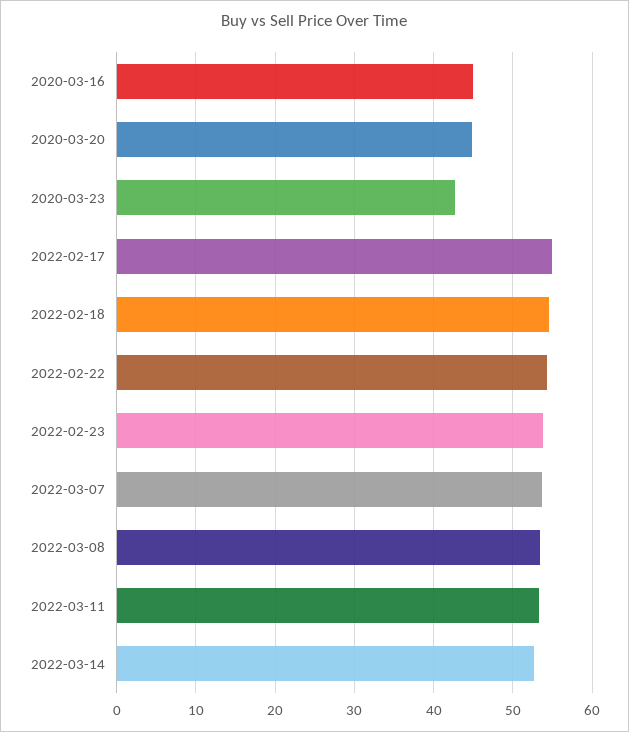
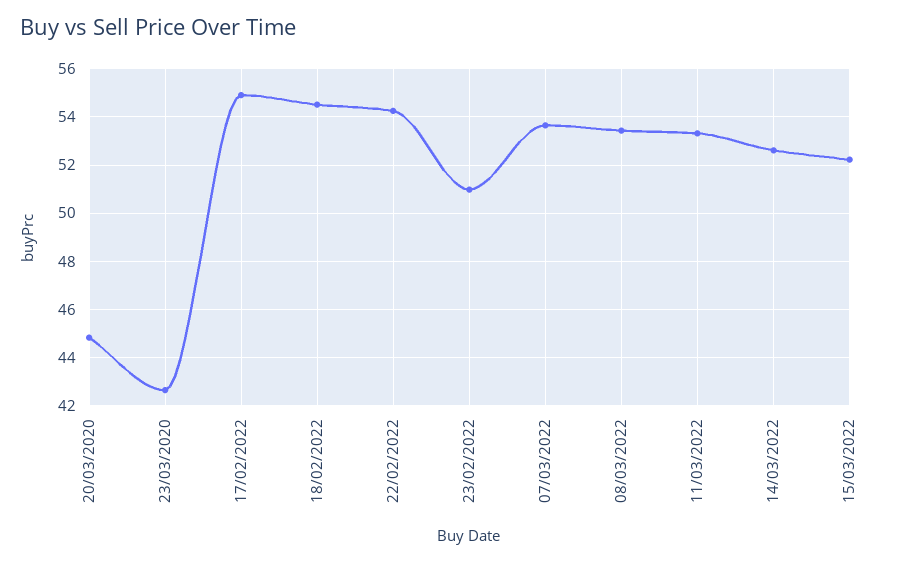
2020-03-16: 45 -> none
2022-02-23: 54 -> 51
15/03/2022: none -> 52.25

